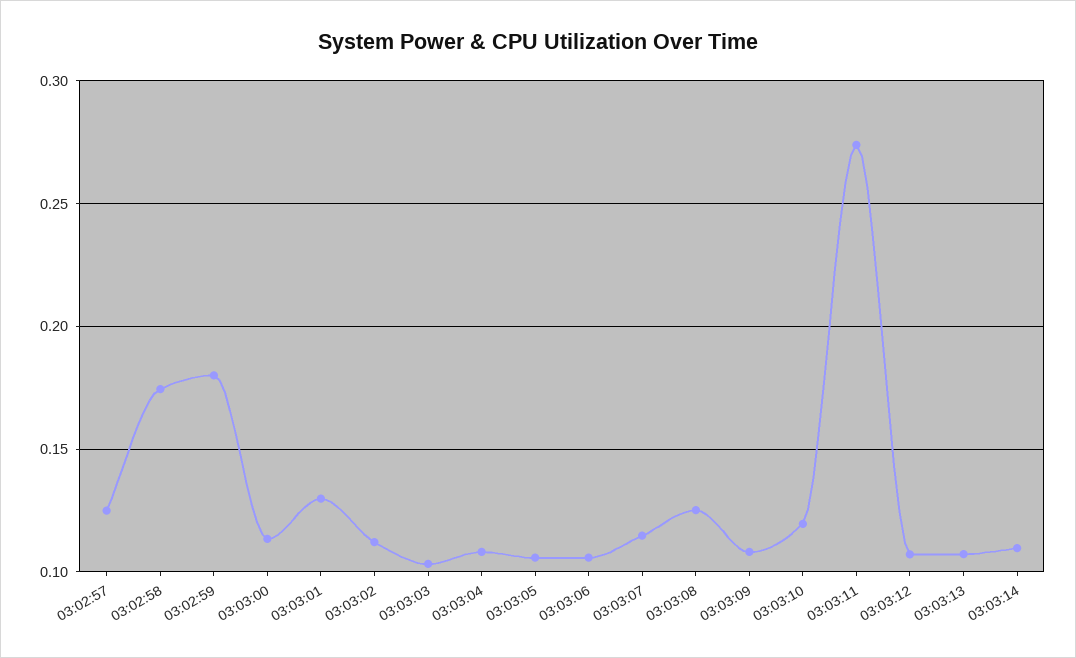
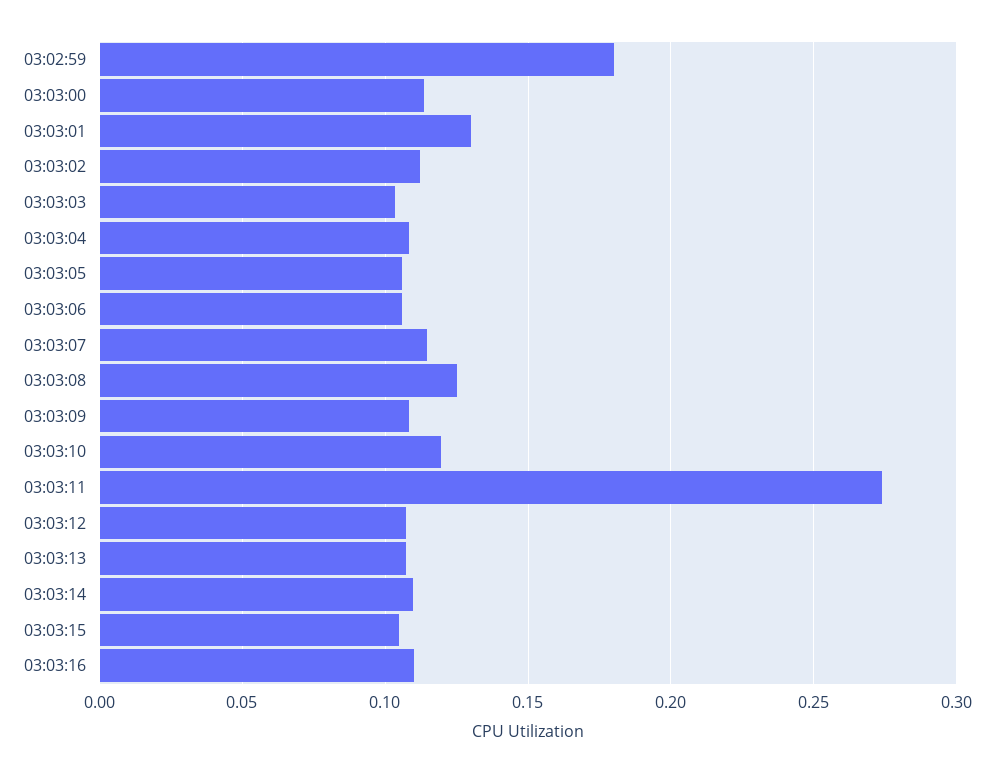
03:02:57: 0.125 -> none
03:02:58: 0.175 -> none
03:03:15: none -> 0.105
03:03:16: none -> 0.11

